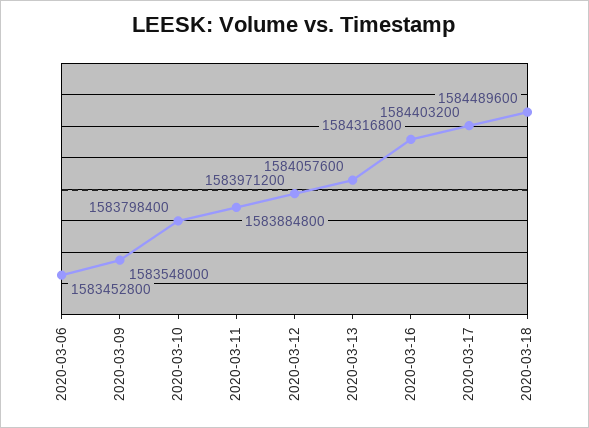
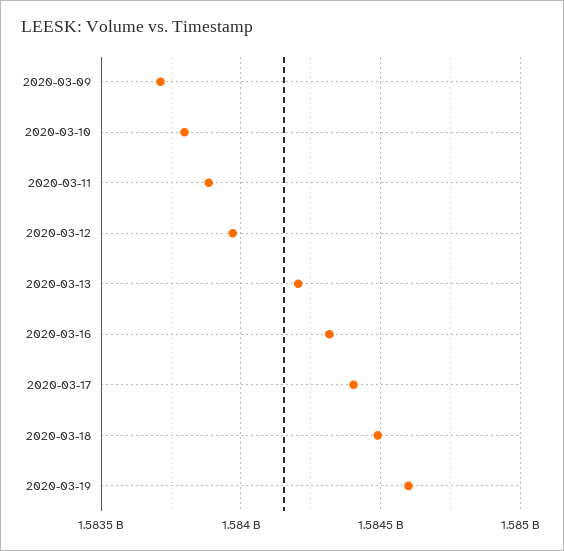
2020-03-06: 1583452800 -> none
2020-03-09: 1583548000 -> 1583700000
2020-03-13: 1584057600 -> 1584200000
2020-03-19: none -> 1584600000

